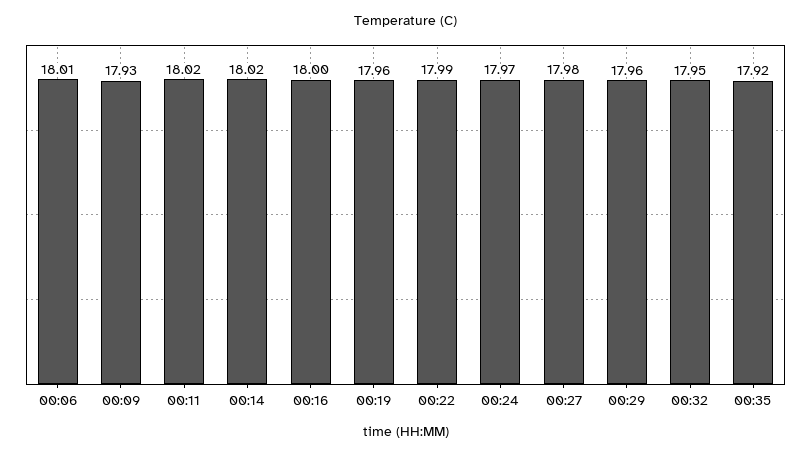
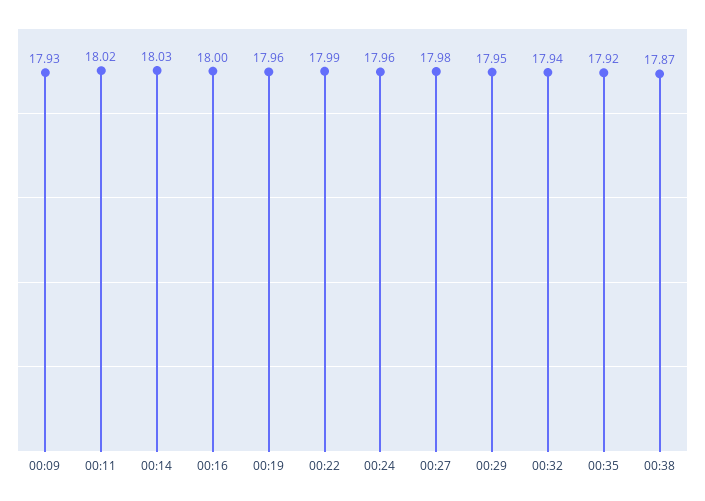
00:06: 18.01 -> none
00:14: 18.02 -> 18.03
00:24: 17.97 -> 17.96
00:29: 17.96 -> 17.95
00:32: 17.95 -> 17.94
00:38: none -> 17.87

